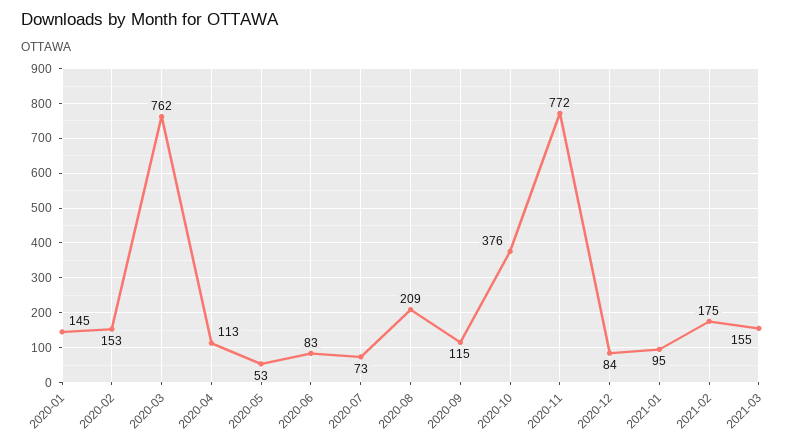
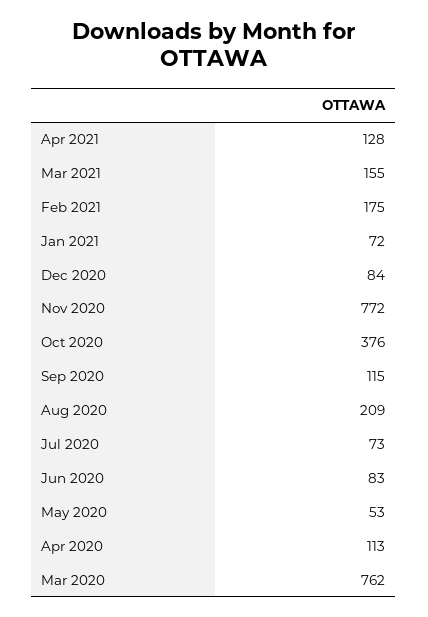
2020-01: 145 -> none
2020-02: 153 -> none
2021-01: 95 -> 72
Apr 2021: none -> 128

